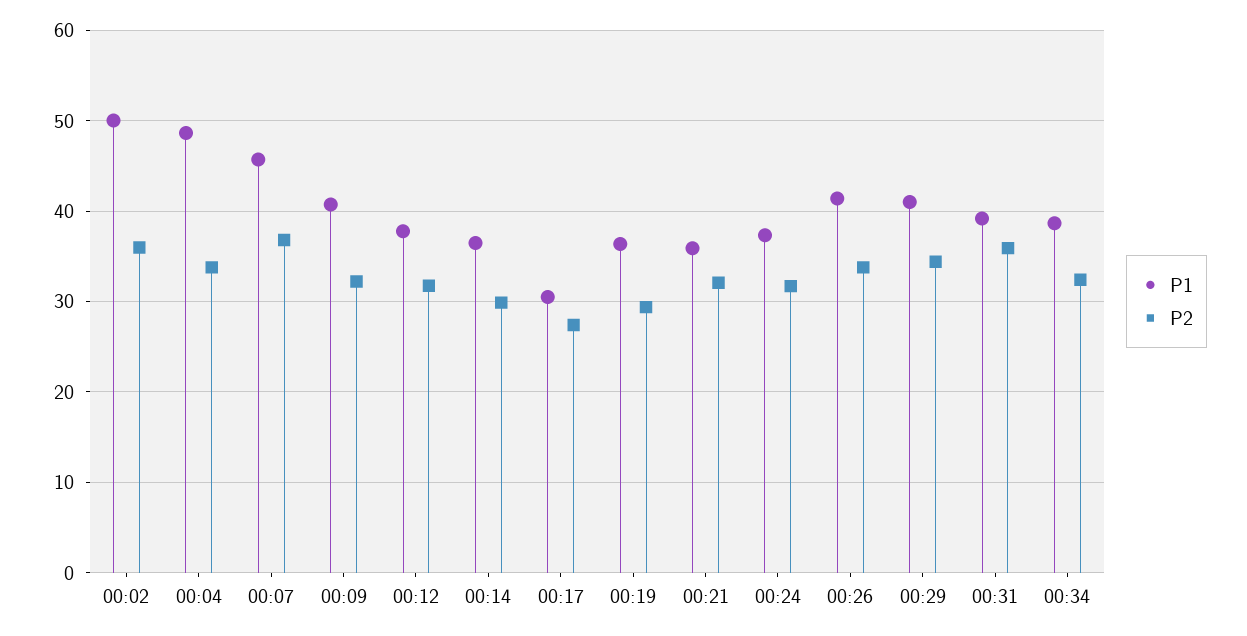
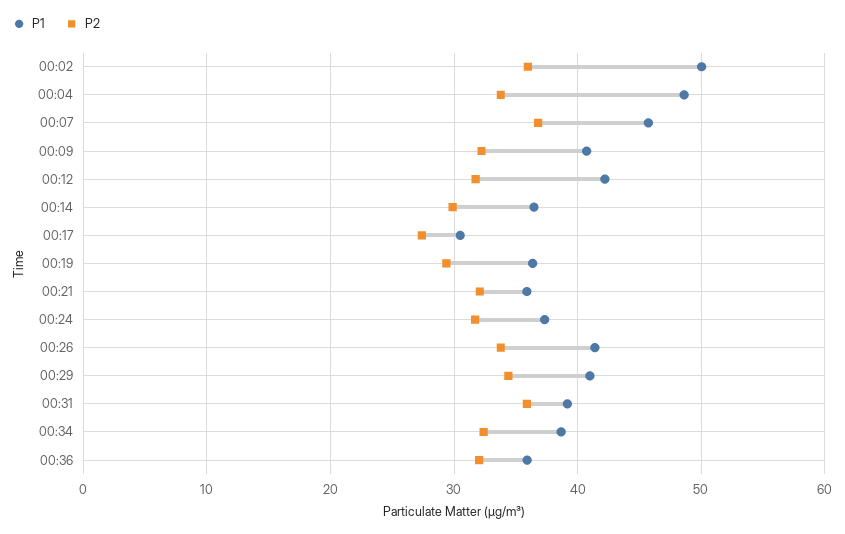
P1, 00:12: 38 -> 42
P1, 00:36: none -> 36
P2, 00:36: none -> 32

